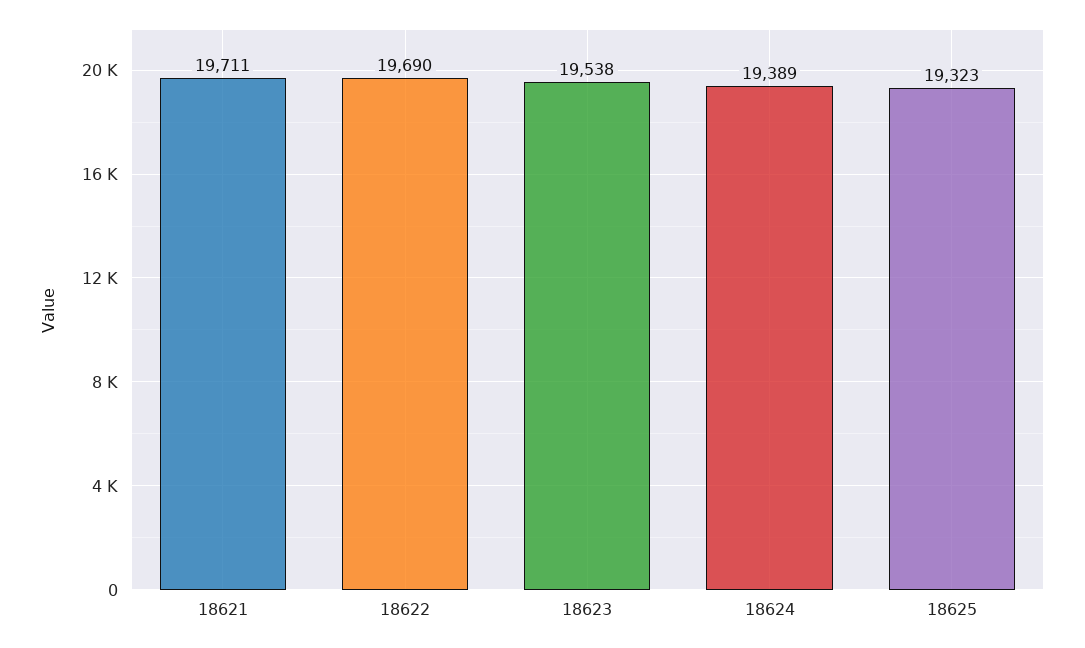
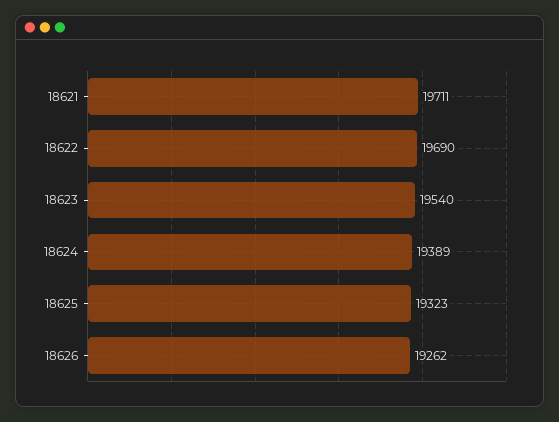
18623: 19538 -> 19540
18626: none -> 19262

